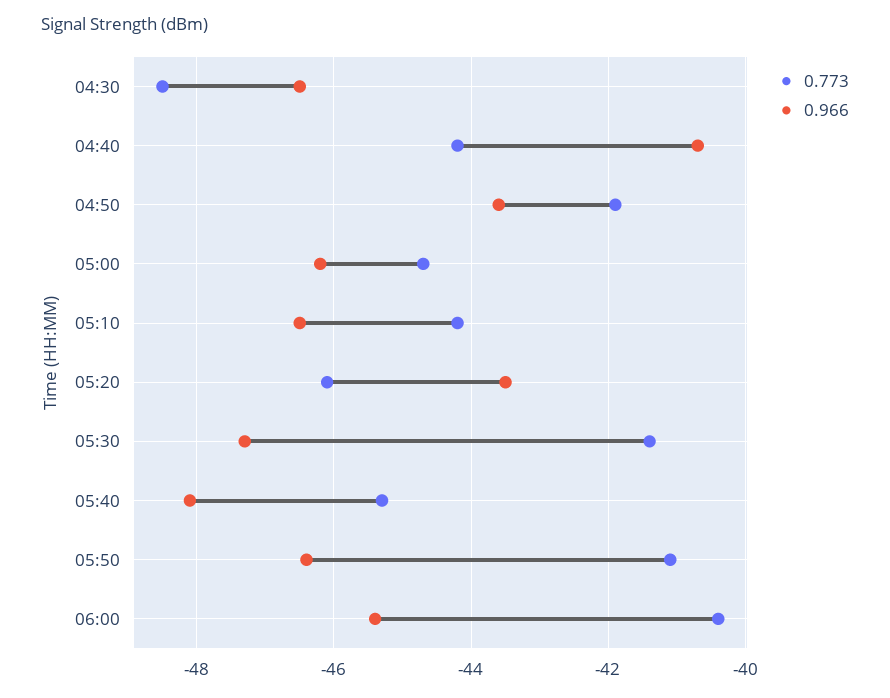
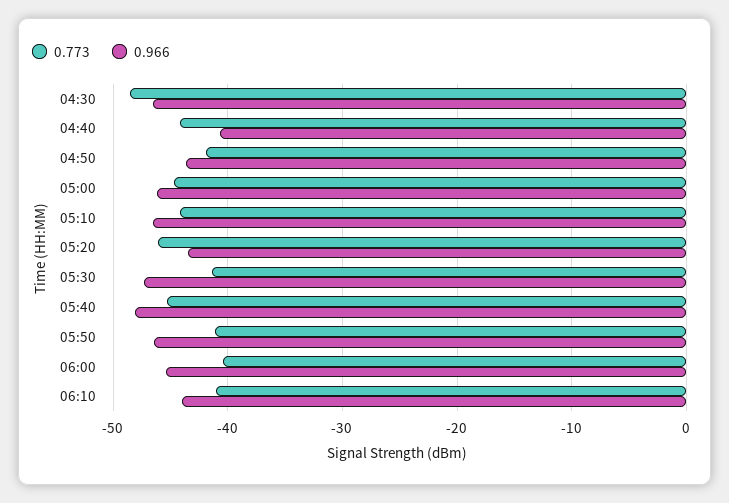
0.773, 06:10: none -> -41
0.966, 06:10: none -> -44

